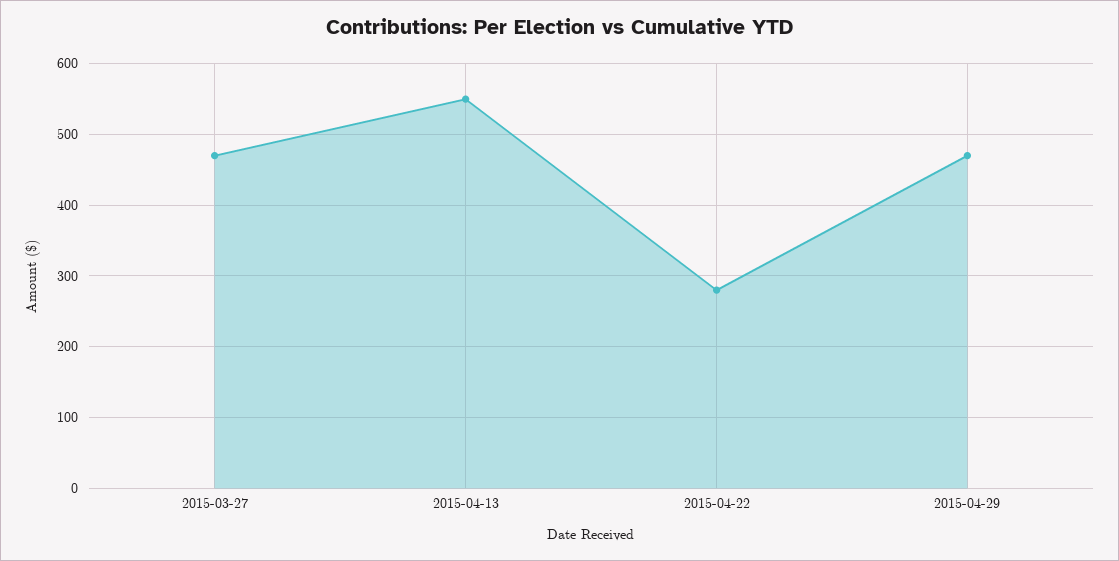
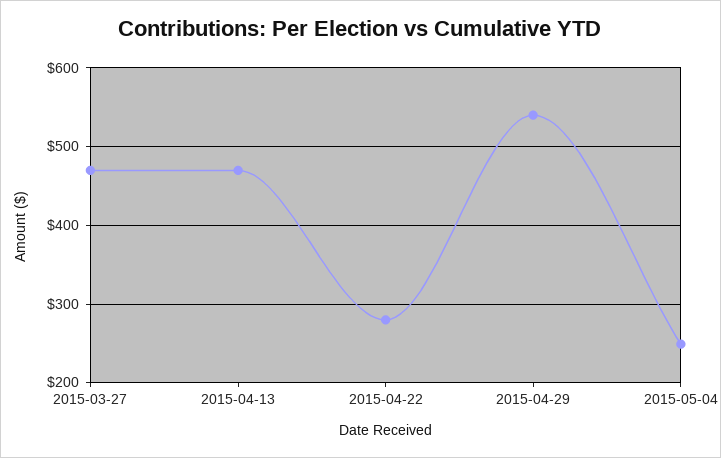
2015-04-13: 550 -> 470
2015-04-29: 470 -> 540
2015-05-04: none -> 250

